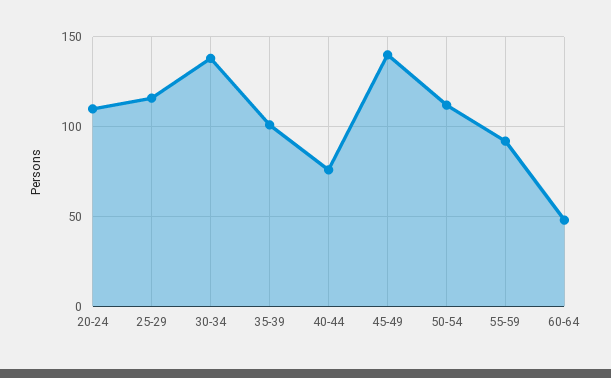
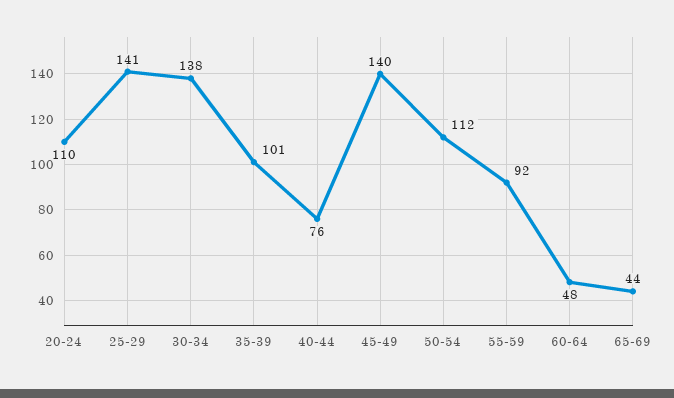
25-29: 115 -> 141
65-69: none -> 44

